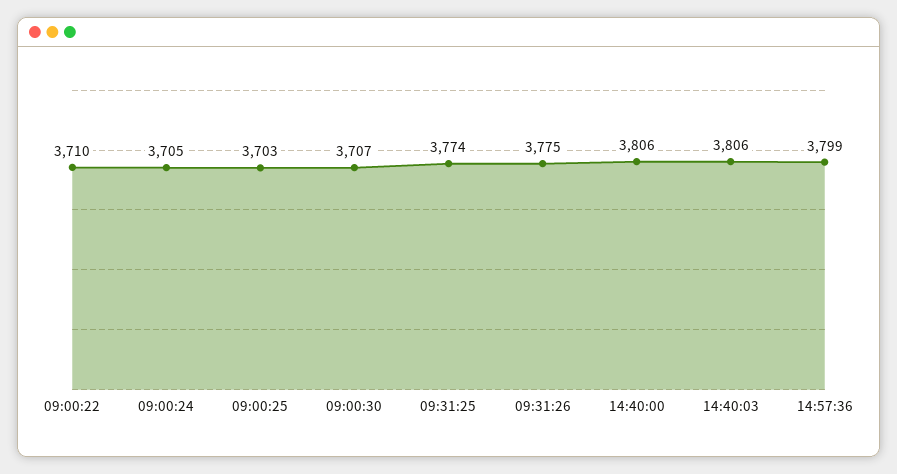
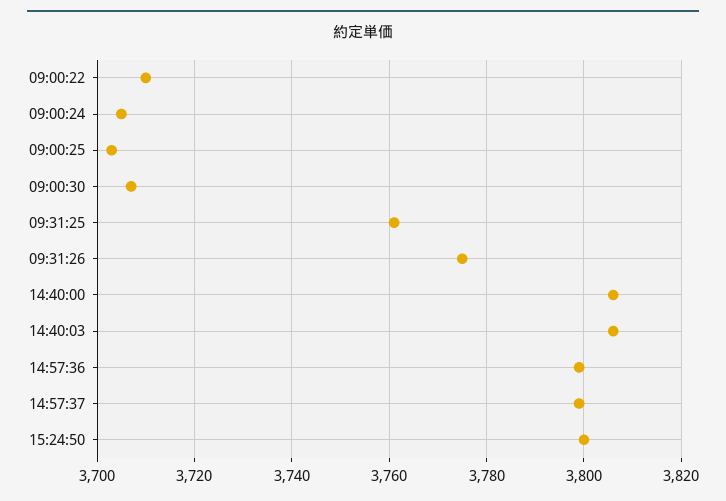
09:31:25: 3774 -> 3760
14:57:37: none -> 3800
15:24:50: none -> 3800

